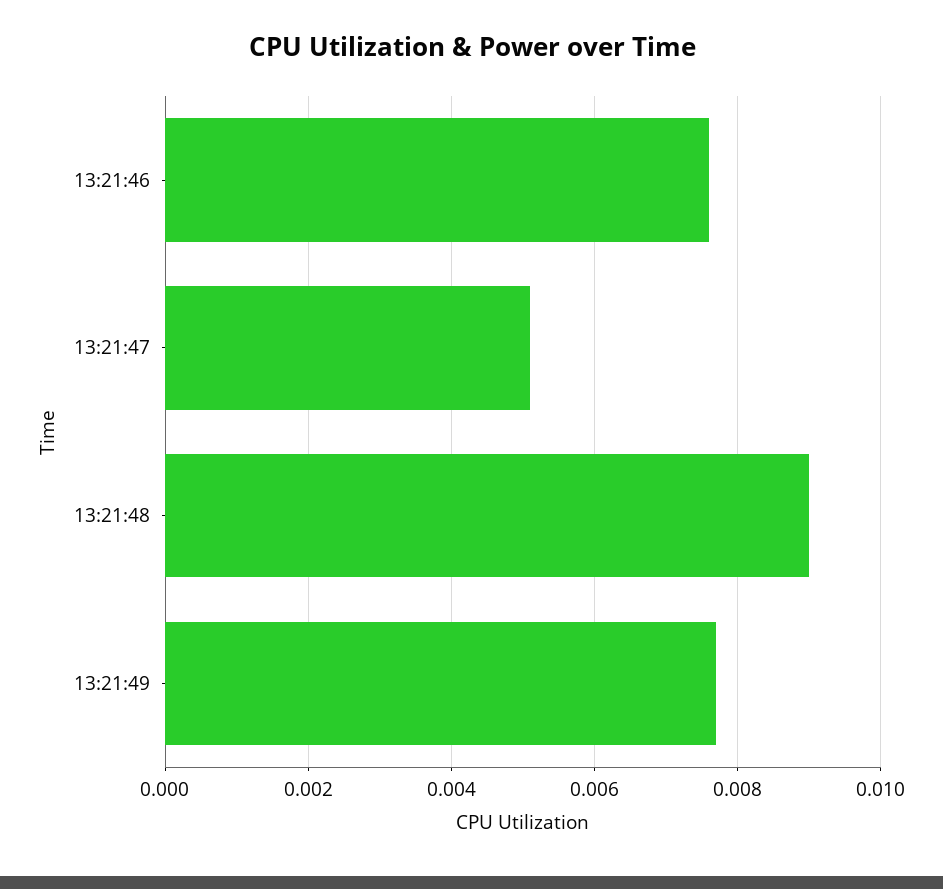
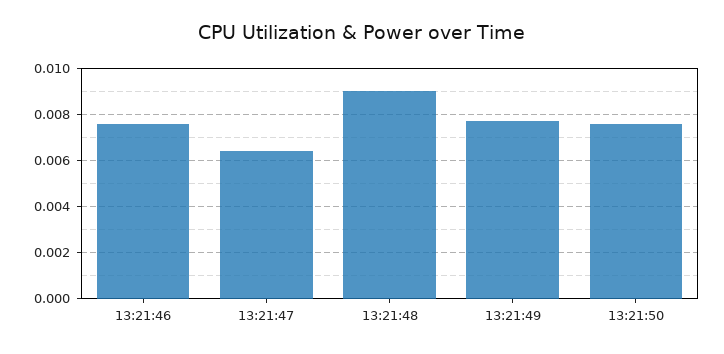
13:21:47: 0.005 -> 0.0065
13:21:50: none -> 0.0075

